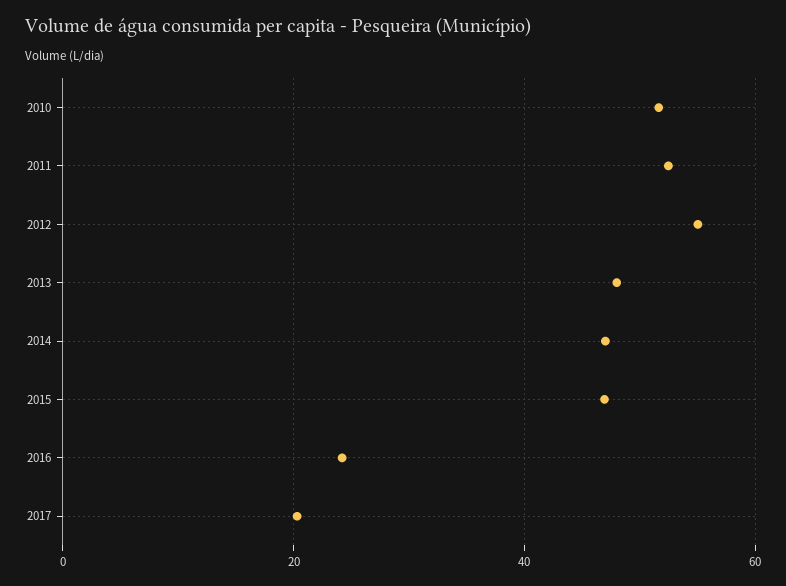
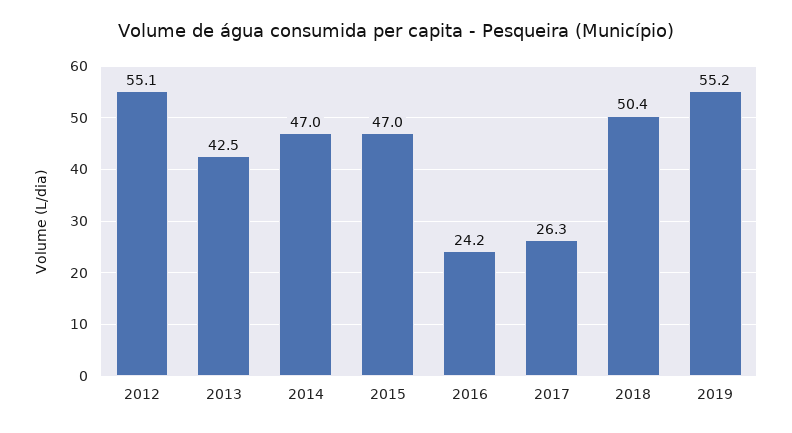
2010: 52 -> none
2011: 52 -> none
2013: 48 -> 42.5
2017: 20 -> 26.3
2018: none -> 50.4
2019: none -> 55.2

